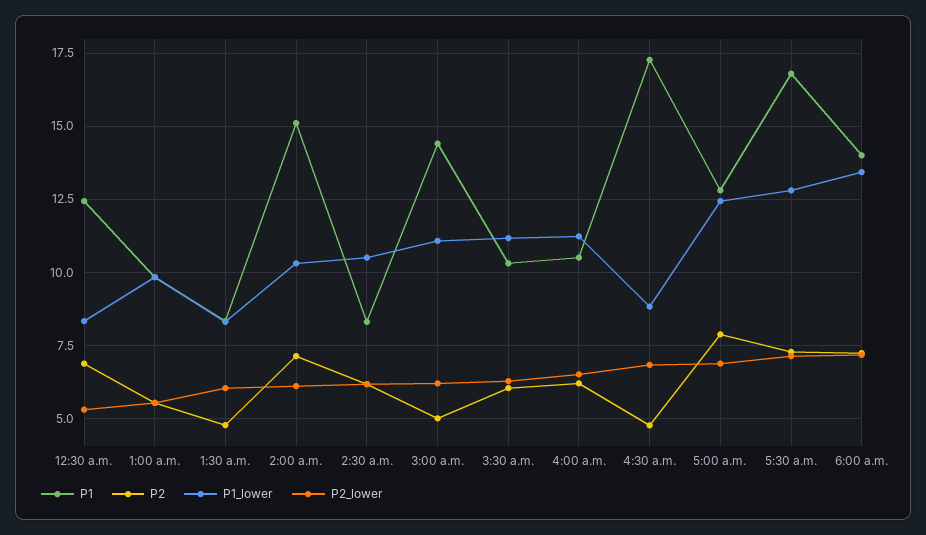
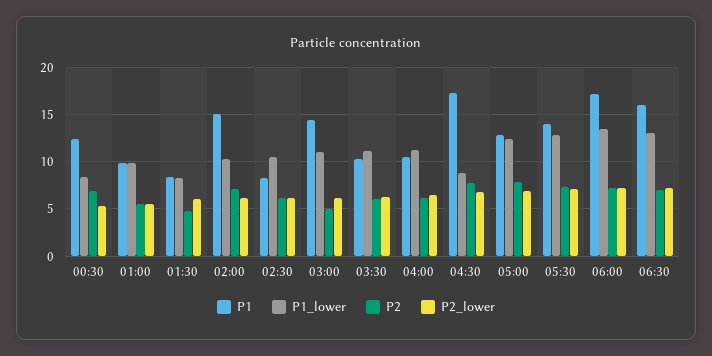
P2, 4:30 a.m.: 4.75 -> 8
P1, 5:30 a.m.: 16.75 -> 14
P1, 6:00 a.m.: 14 -> 17
P1, 06:30: none -> 16
P1_lower, 06:30: none -> 13
P2, 06:30: none -> 7
P2_lower, 06:30: none -> 7

